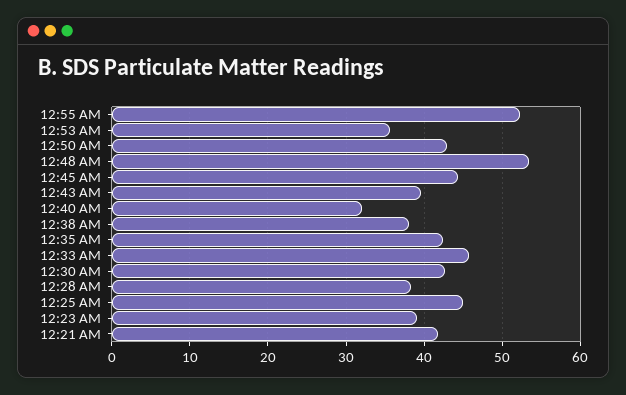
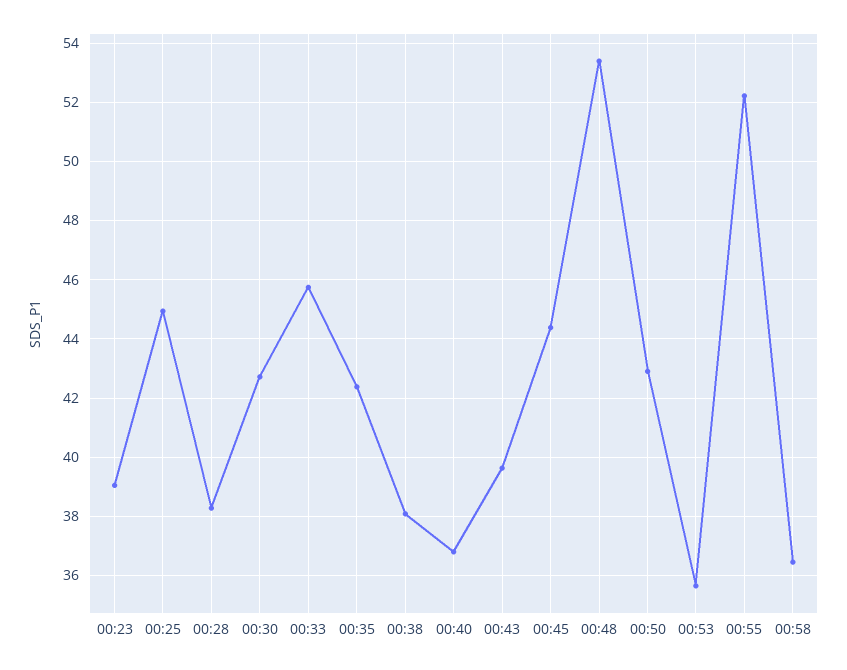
12:40 AM: 32 -> 36.75
12:21 AM: 42 -> none
00:58: none -> 36.5

